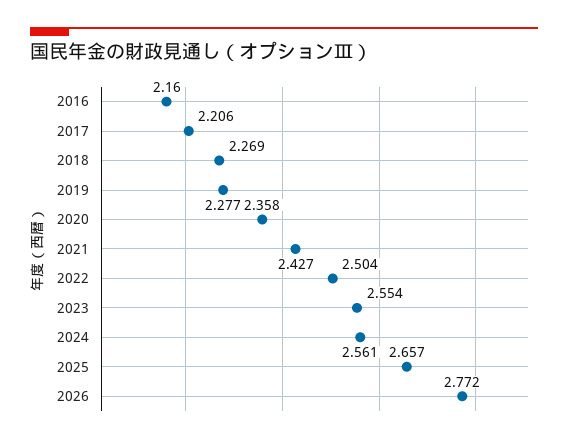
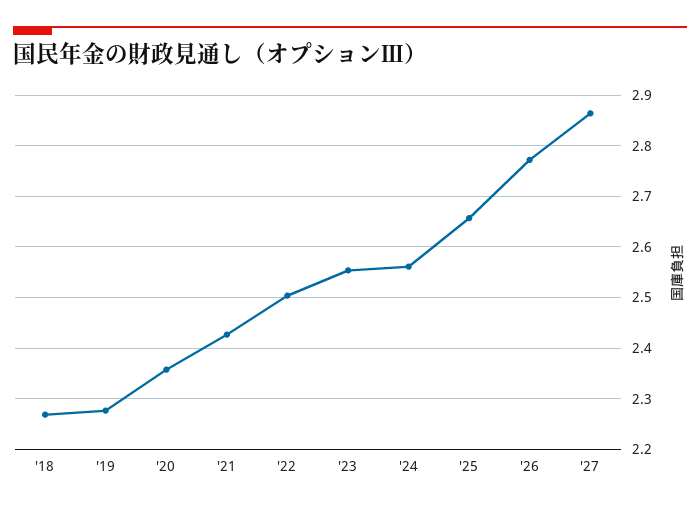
2016: 2.16 -> none
2017: 2.206 -> none
'27: none -> 2.86

